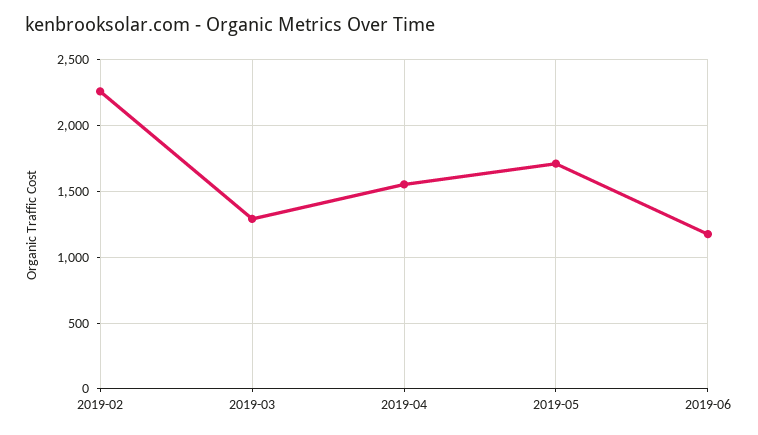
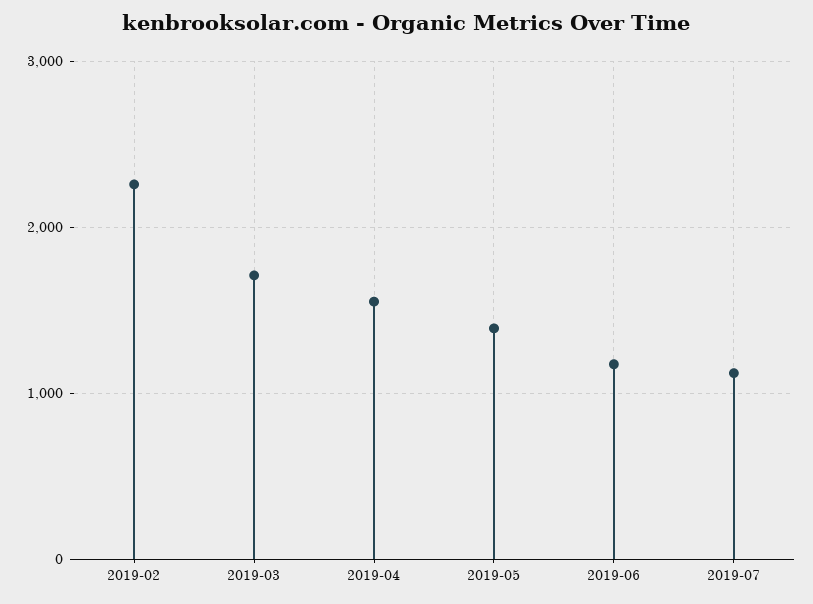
2019-03: 1300 -> 1700
2019-05: 1700 -> 1400
2019-07: none -> 1100

